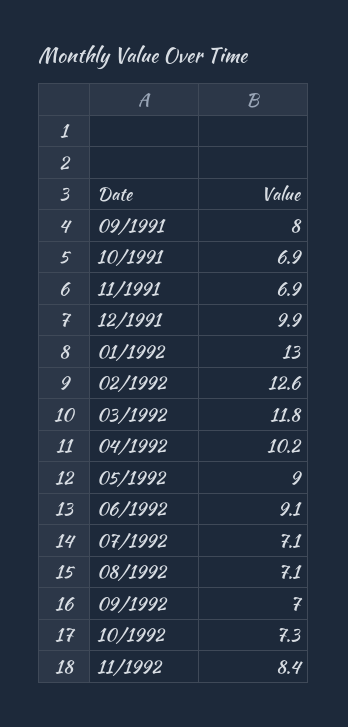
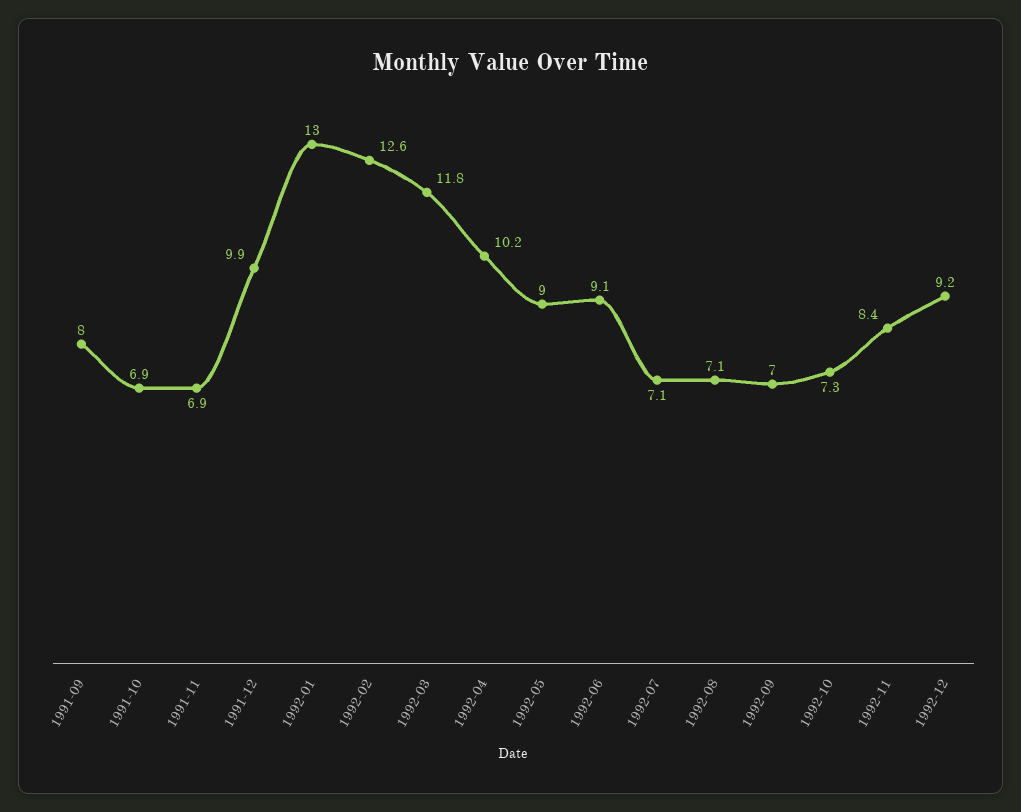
1992-12: none -> 9.2

